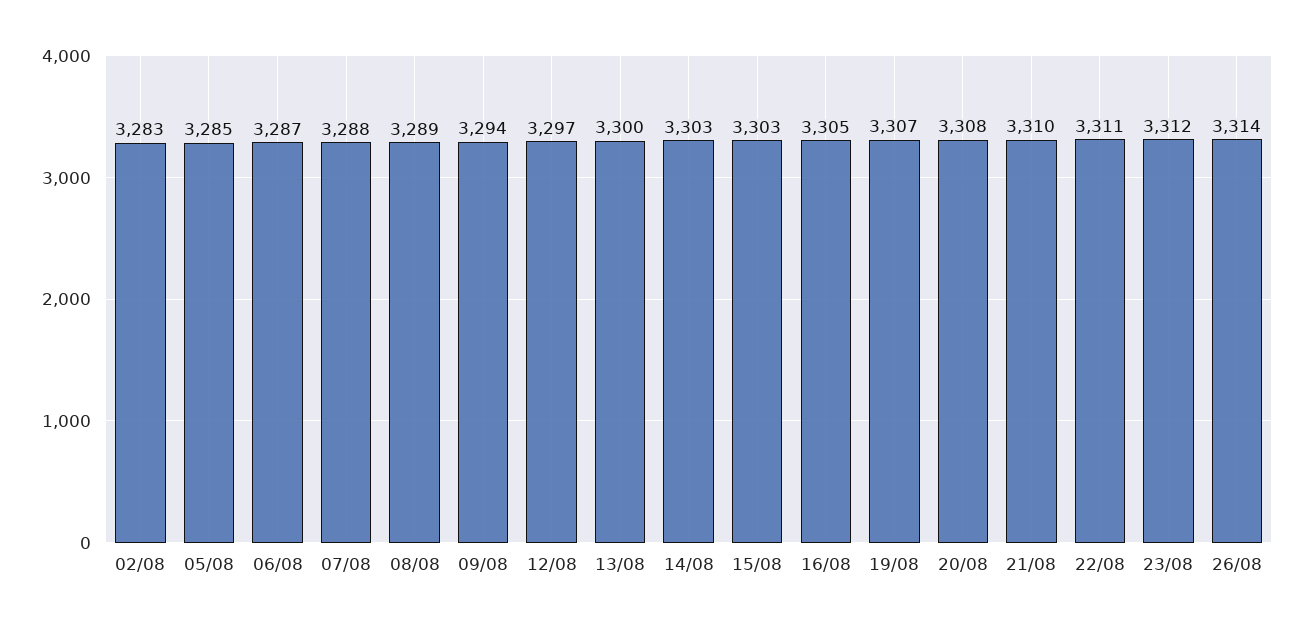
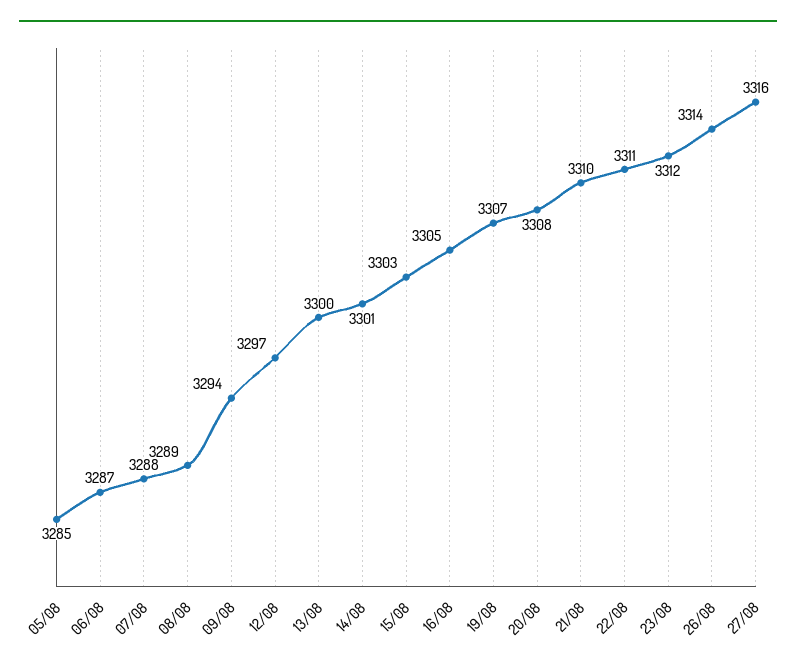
02/08: 3283 -> none
14/08: 3303 -> 3301
27/08: none -> 3316

